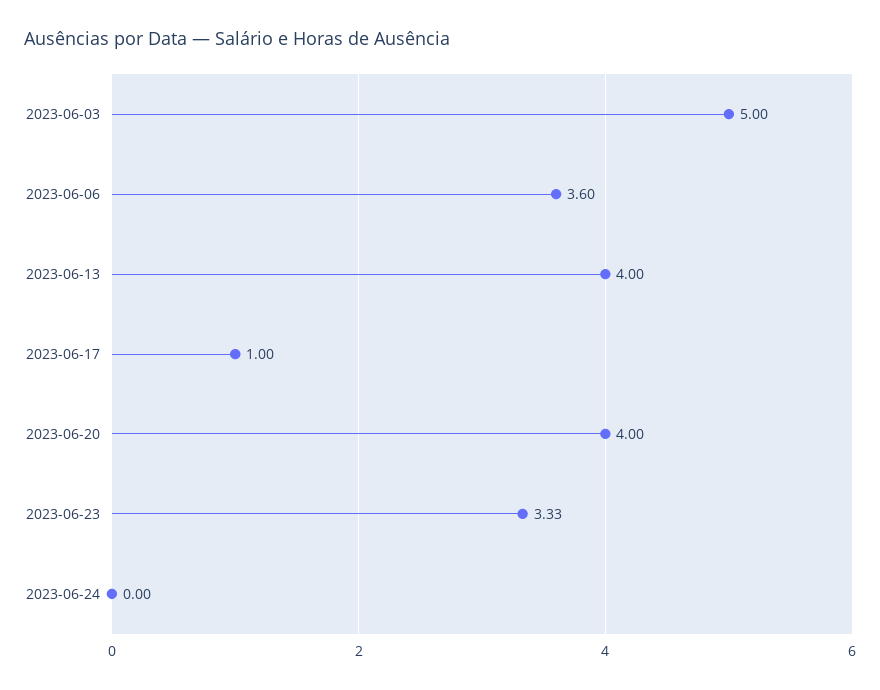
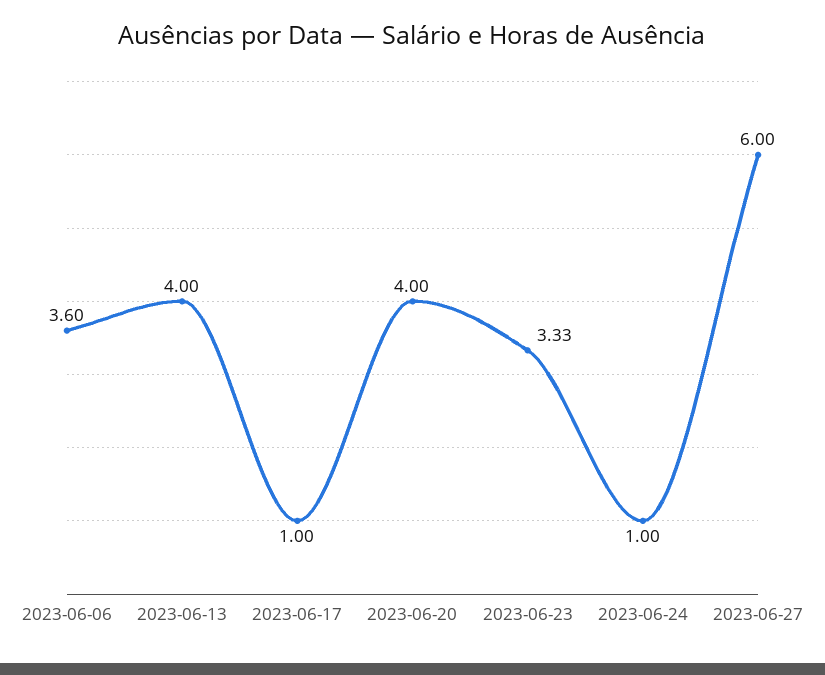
2023-06-03: 5 -> none
2023-06-24: 0 -> 1
2023-06-27: none -> 6

